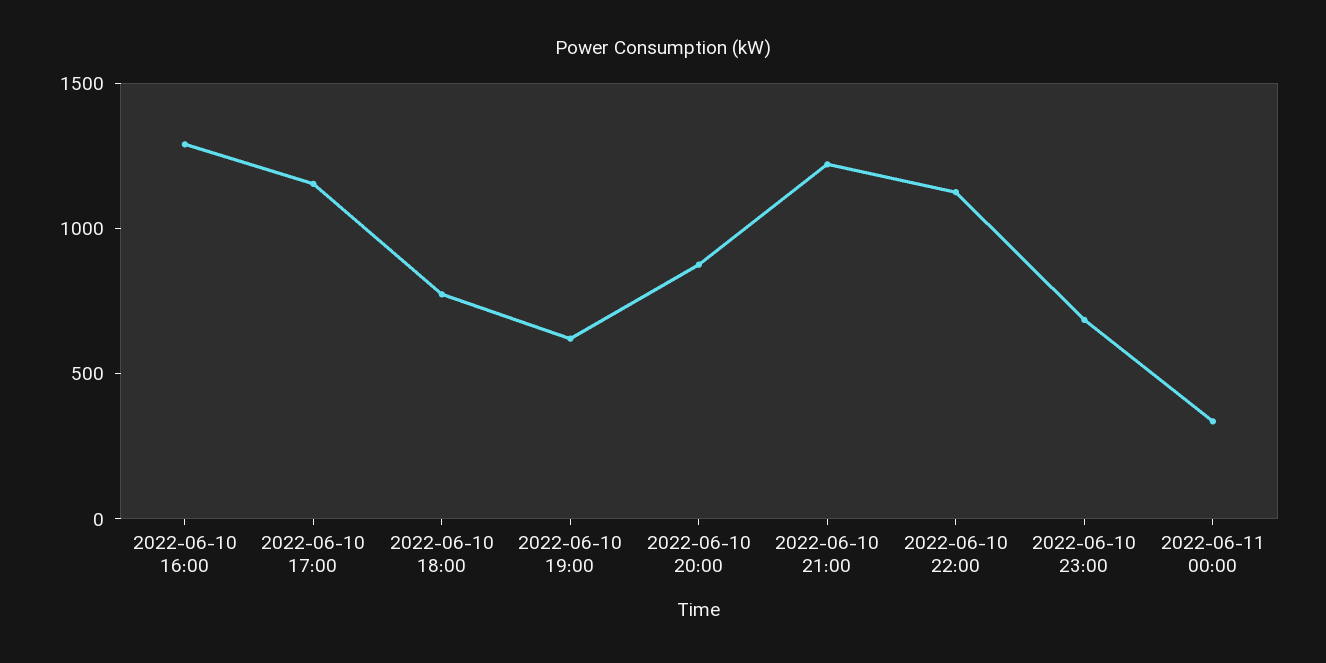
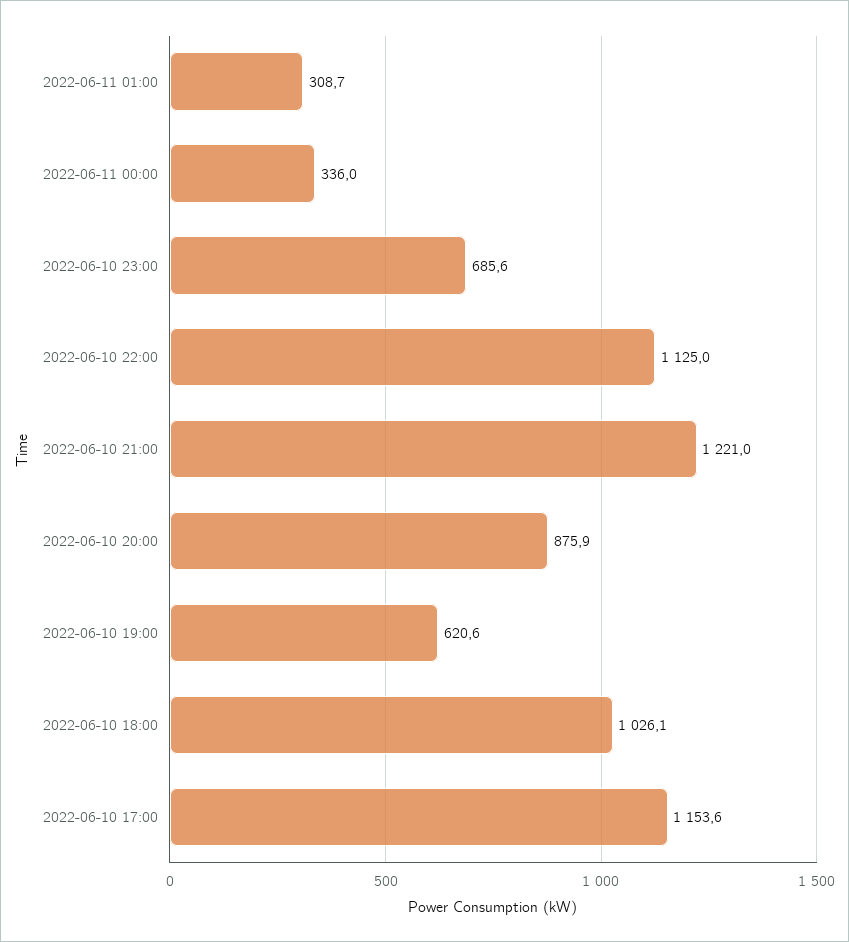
2022-06-10 16:00: 1300 -> none
2022-06-10 18:00: 800 -> 1026.1
2022-06-11 01:00: none -> 308.7

